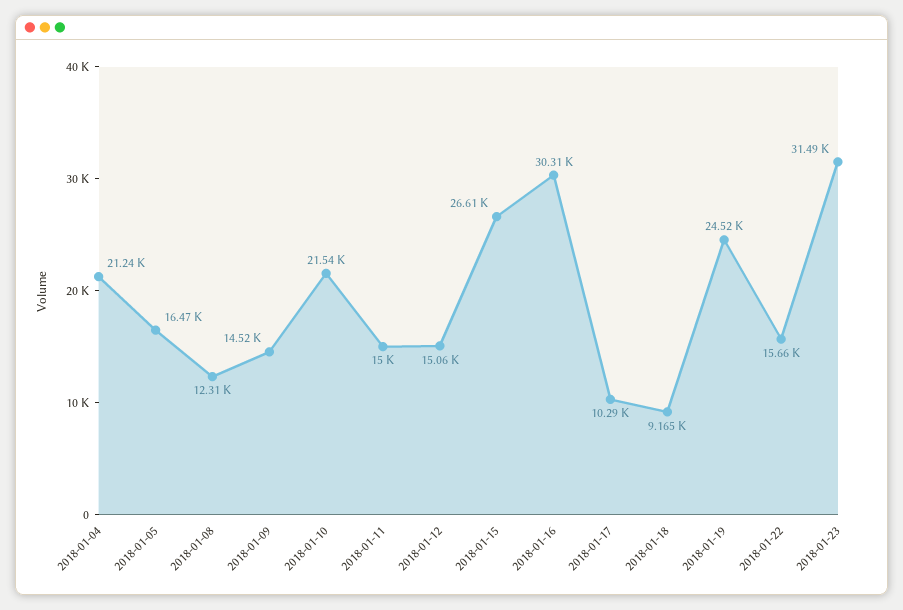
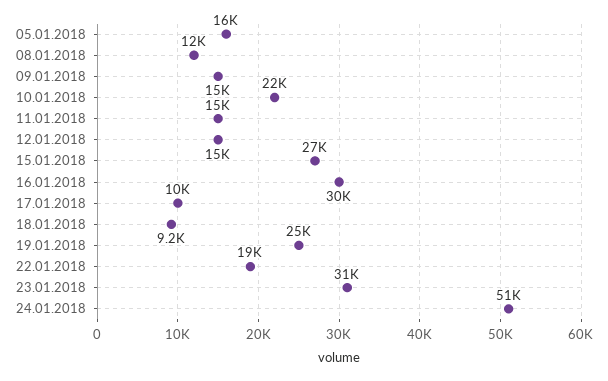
2018-01-04: 21240 -> none
2018-01-22: 15660 -> 19000
24.01.2018: none -> 51000

